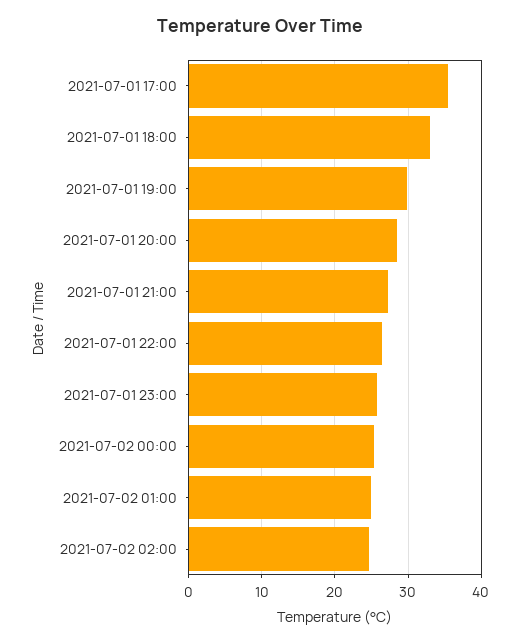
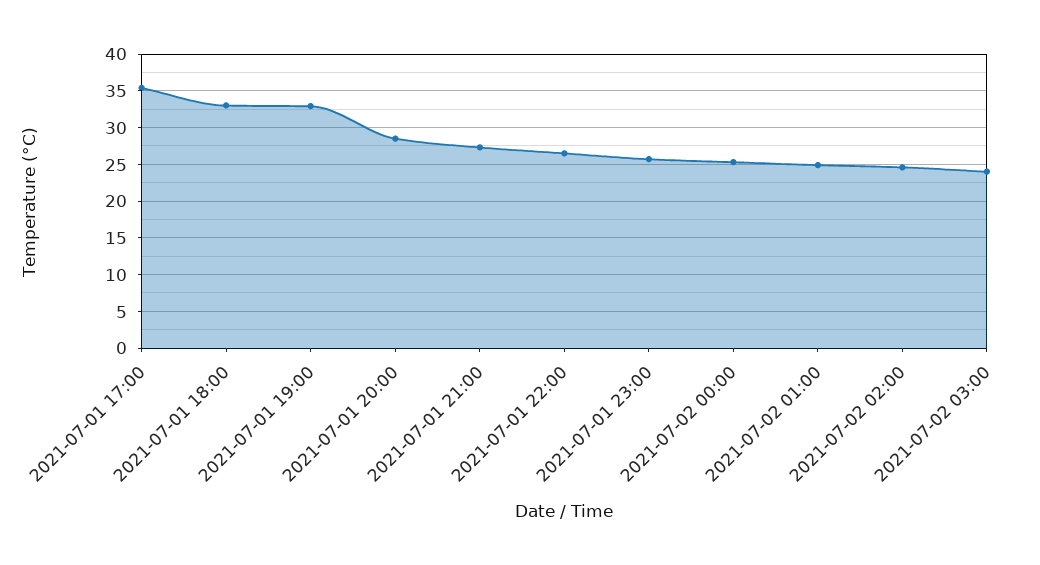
2021-07-01 19:00: 30 -> 33
2021-07-02 03:00: none -> 24

